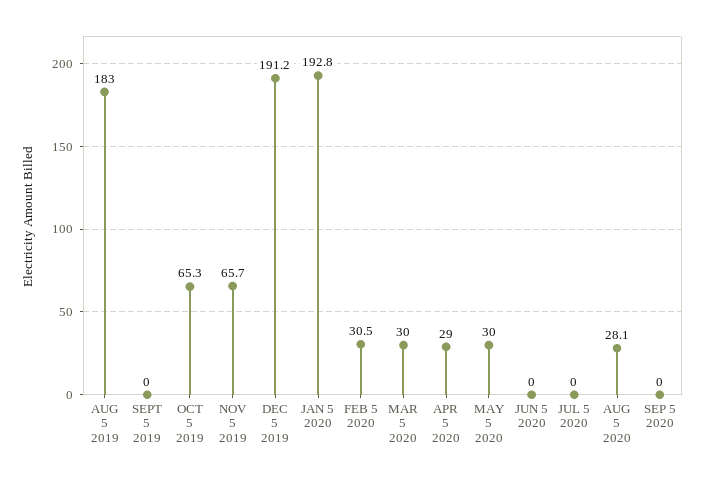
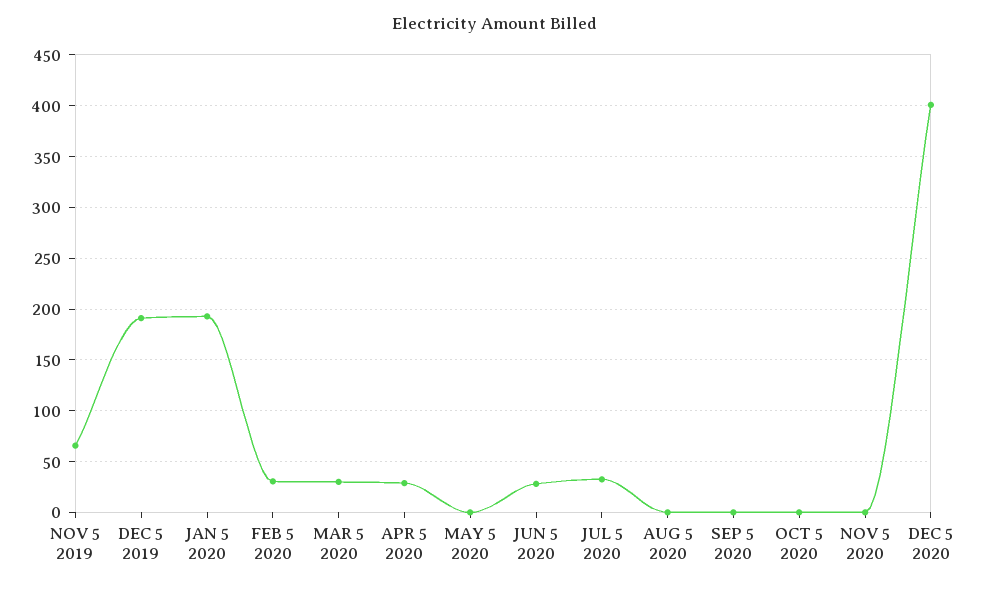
AUG 5 2019: 183 -> none
SEPT 5 2019: 0 -> none
OCT 5 2019: 65.3 -> none
MAY 5 2020: 30 -> 0
JUN 5 2020: 0 -> 30
JUL 5 2020: 0 -> 30
AUG 5 2020: 28.1 -> 0
OCT 5 2020: none -> 0
NOV 5 2020: none -> 0
DEC 5 2020: none -> 400

